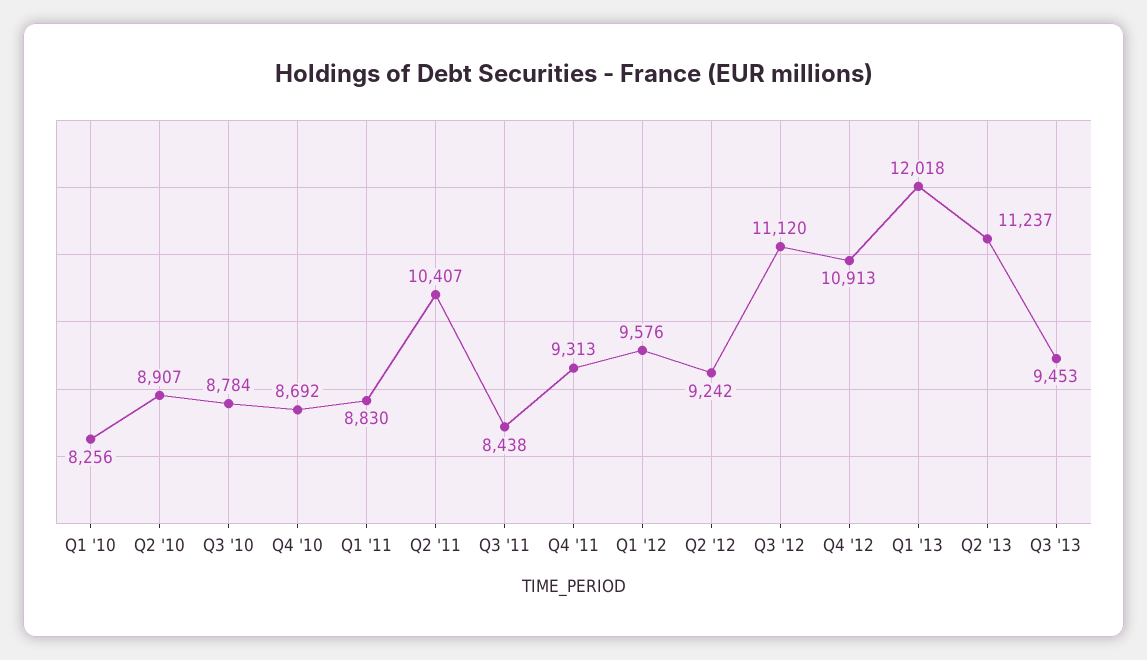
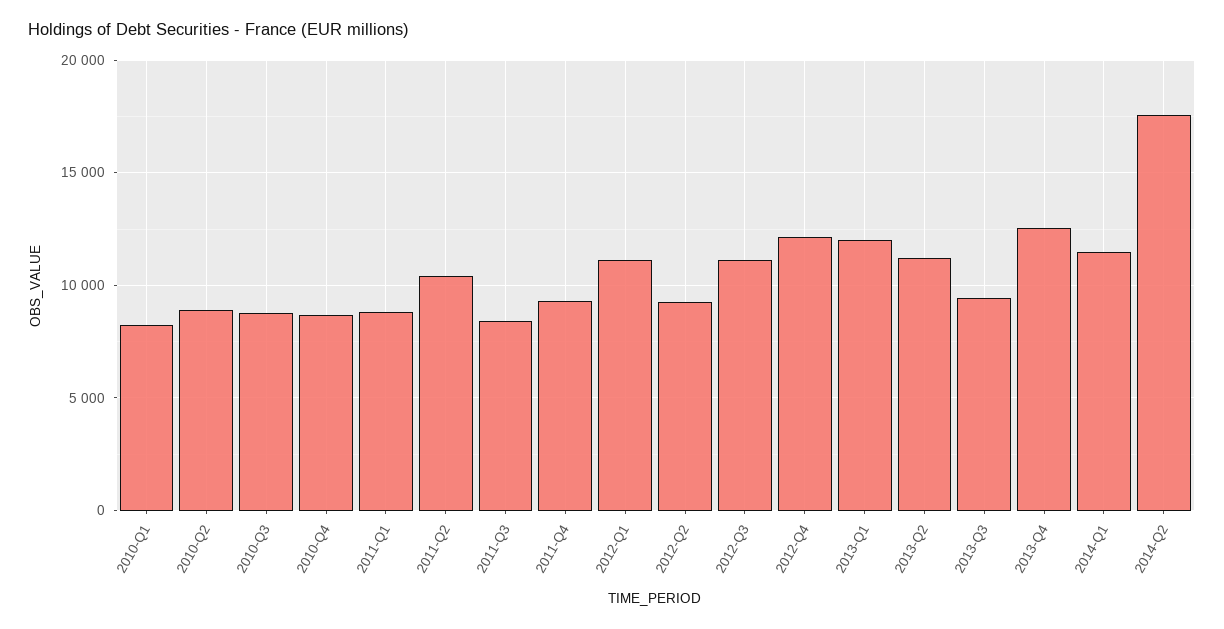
Q1 '12: 9576 -> 11000
Q4 '12: 10913 -> 12000
2013-Q4: none -> 12500
2014-Q1: none -> 11500
2014-Q2: none -> 17500

